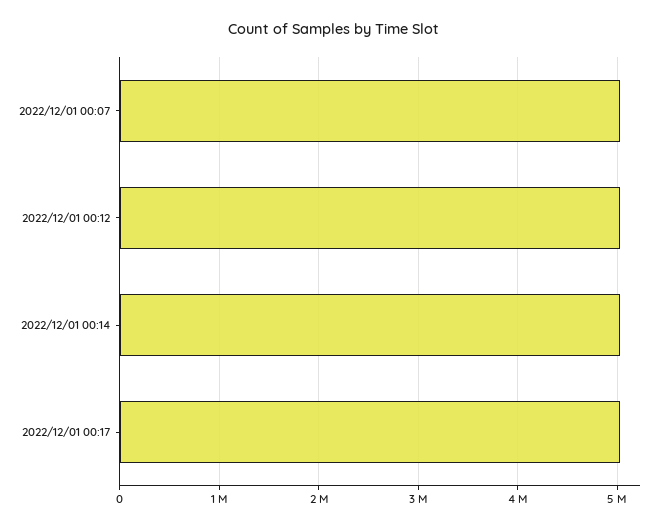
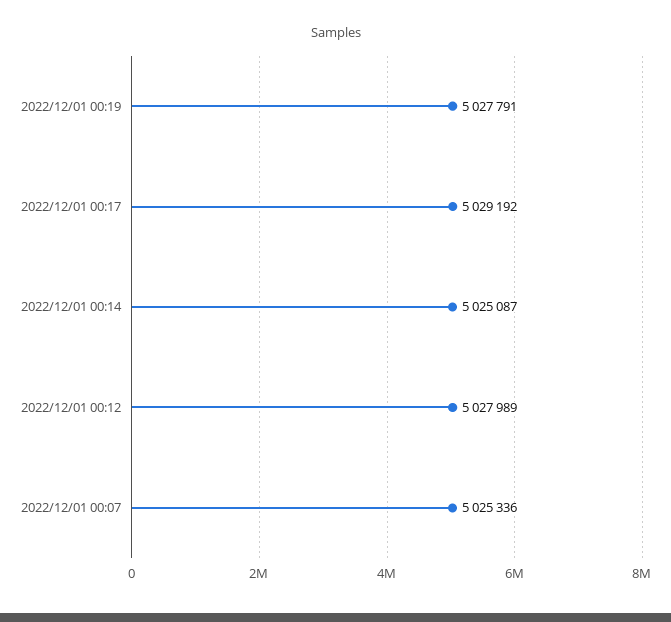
2022/12/01 00:19: none -> 5027791

